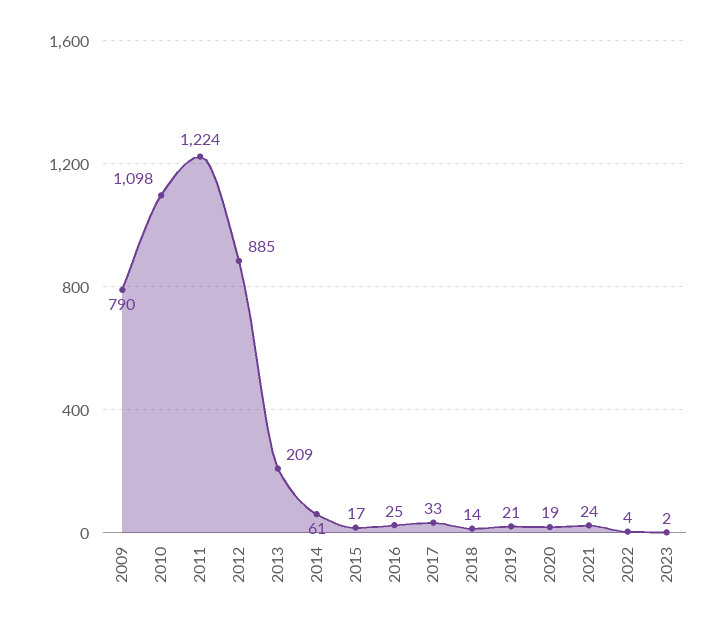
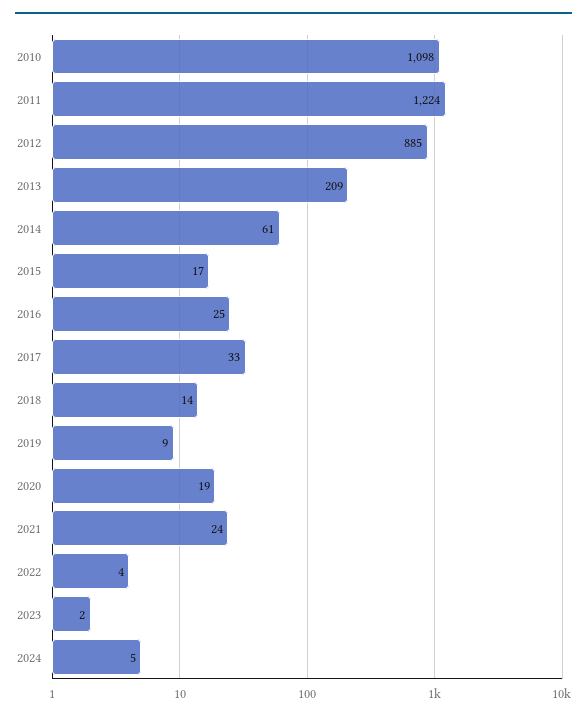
2009: 790 -> none
2019: 21 -> 9
2024: none -> 5

